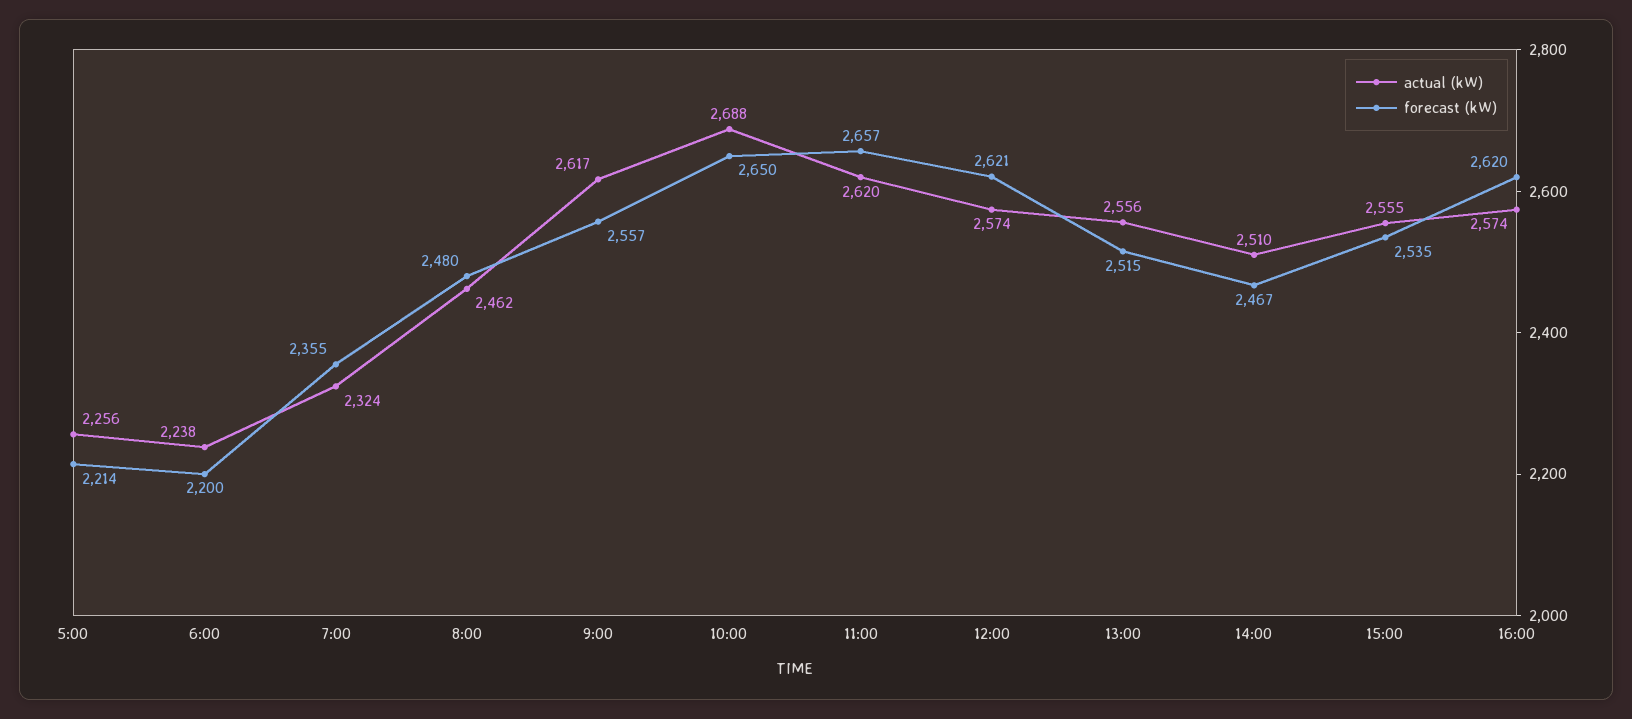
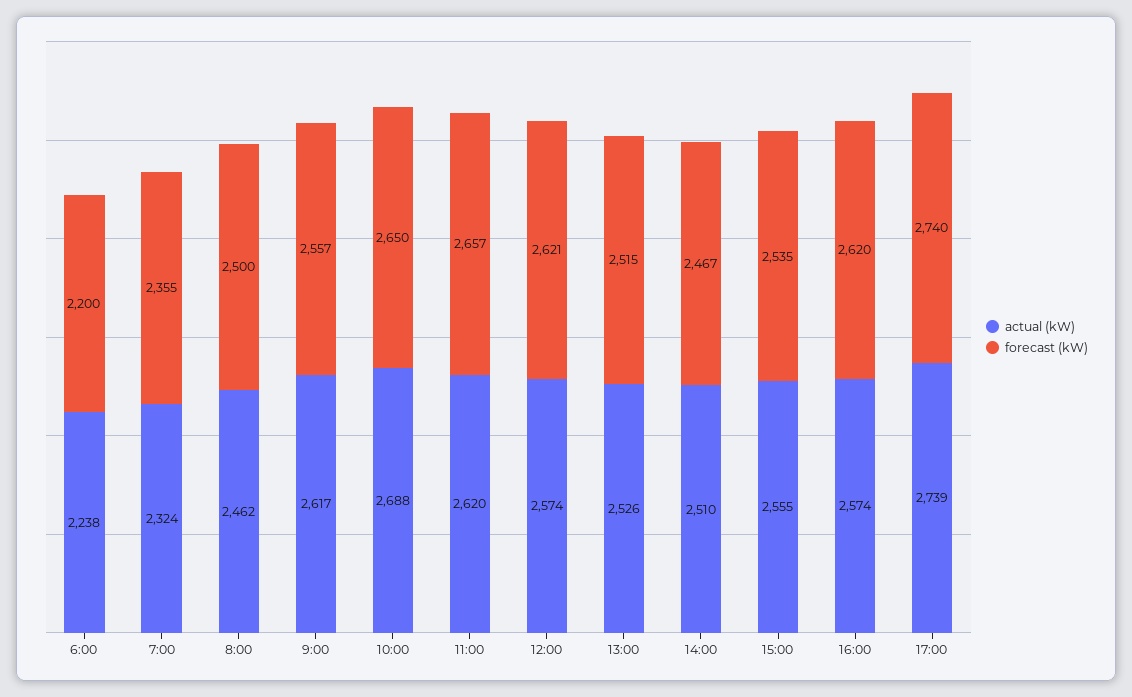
actual (kW), 5:00: 2256 -> none
forecast (kW), 5:00: 2214 -> none
forecast (kW), 8:00: 2480 -> 2500
actual (kW), 13:00: 2556 -> 2526
actual (kW), 17:00: none -> 2739
forecast (kW), 17:00: none -> 2740

